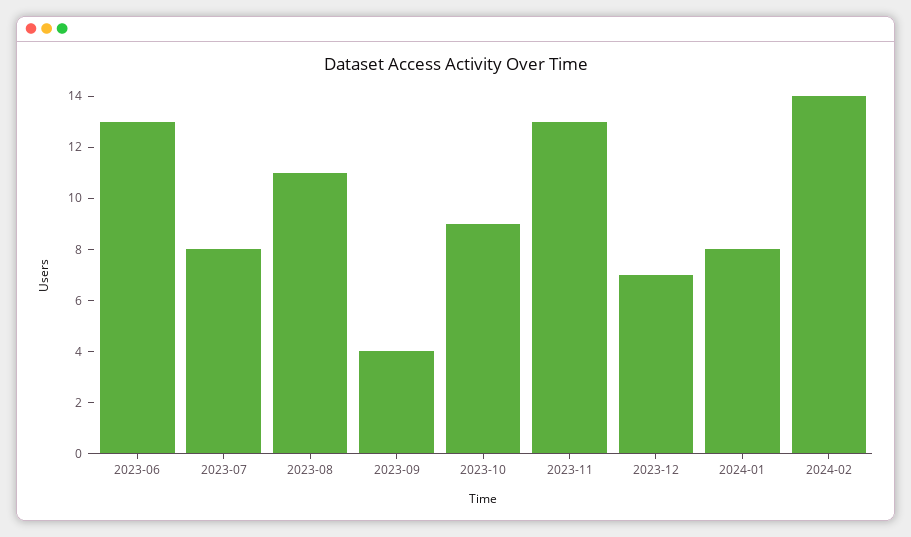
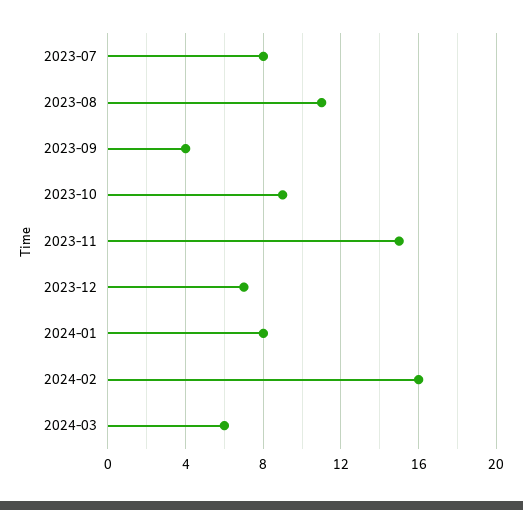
2023-06: 13 -> none
2023-11: 13 -> 15
2024-02: 14 -> 16
2024-03: none -> 6

